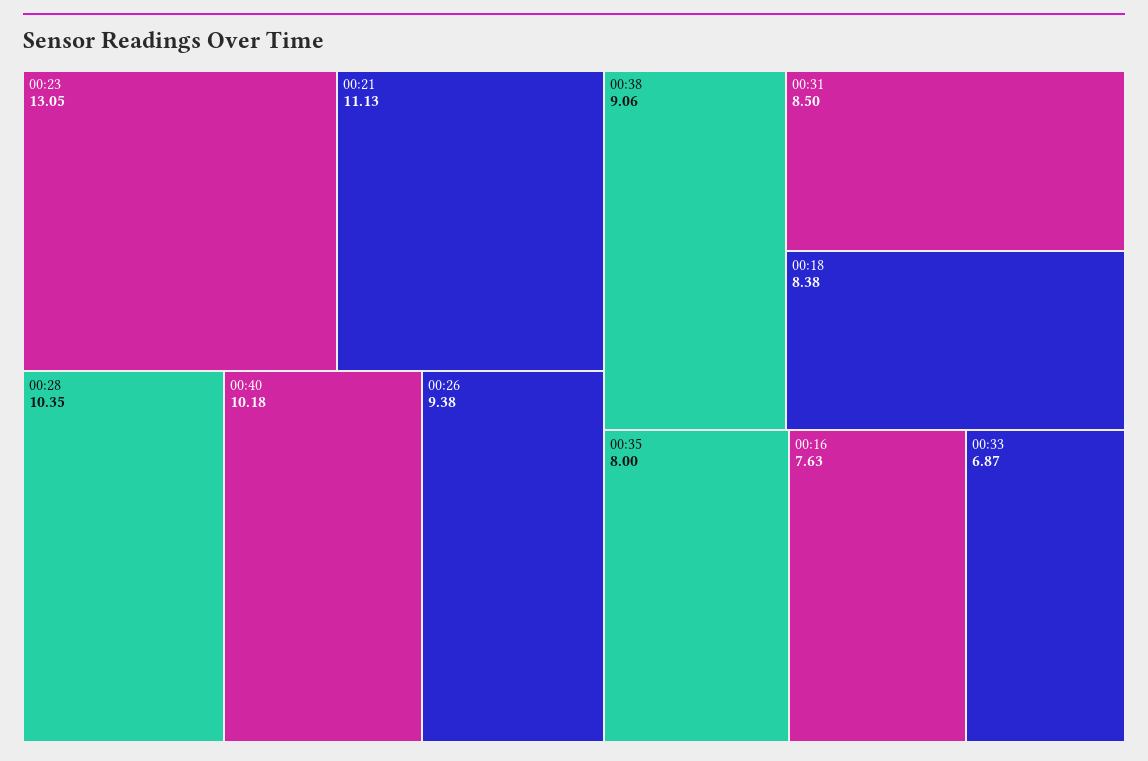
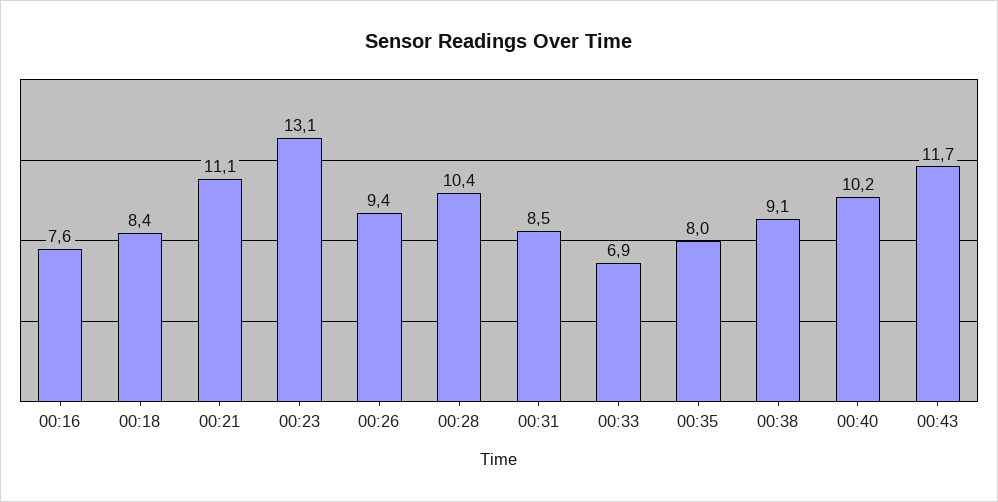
00:43: none -> 11.7

